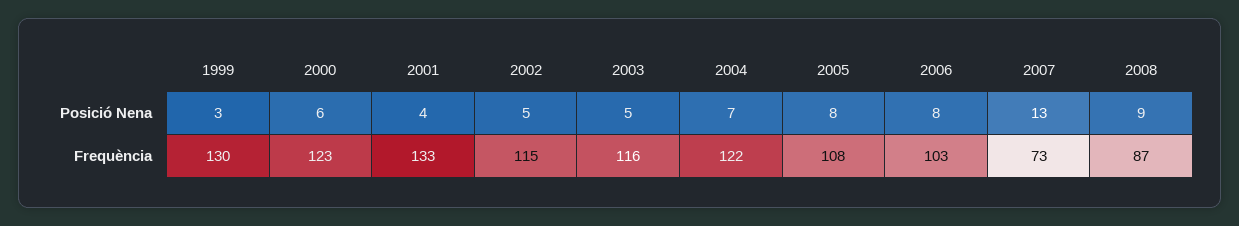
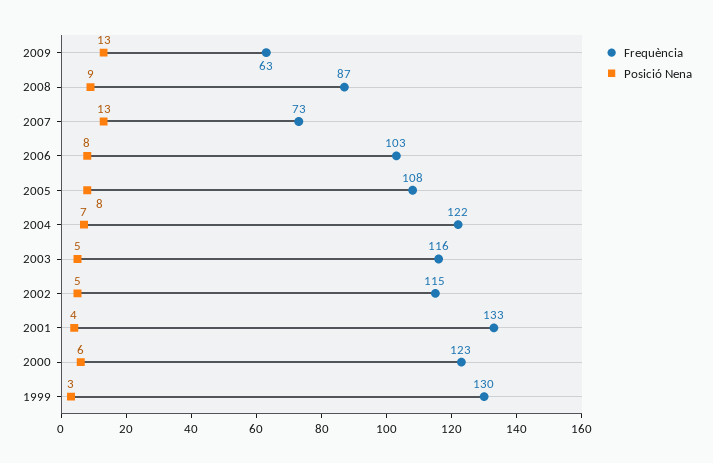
Frequència, 2009: none -> 63
Posició Nena, 2009: none -> 13

